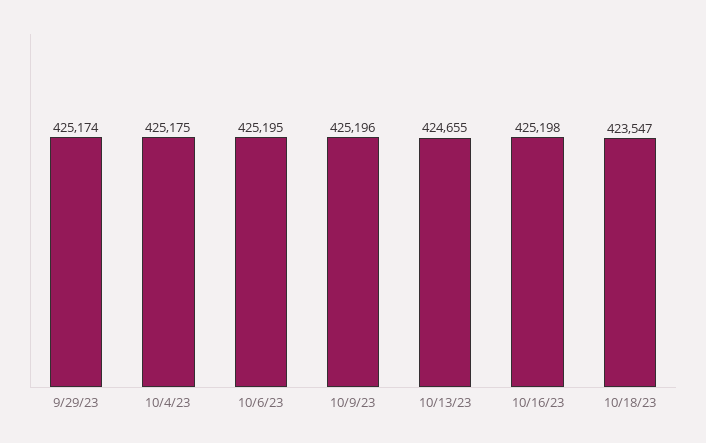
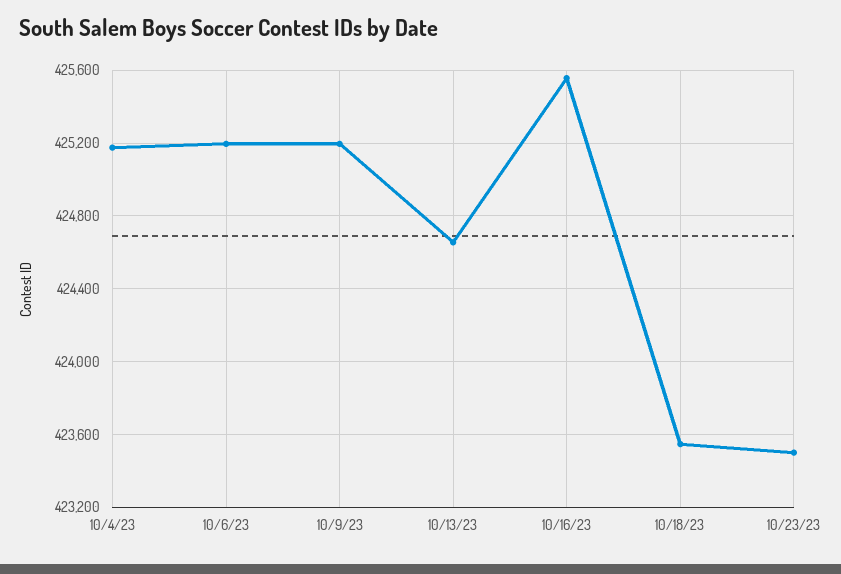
9/29/23: 425174 -> none
10/16/23: 425198 -> 425550
10/23/23: none -> 423500

